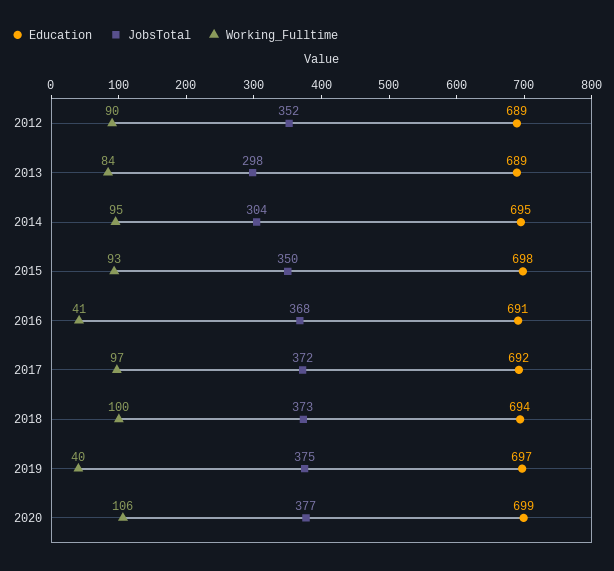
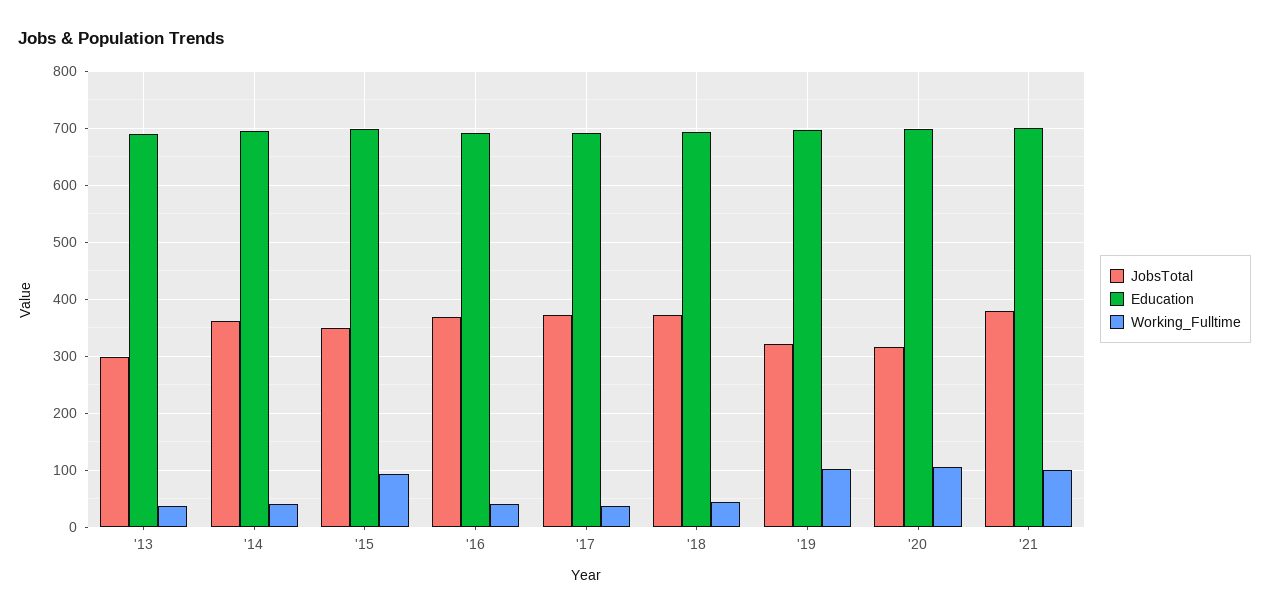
Education, 2012: 689 -> none
JobsTotal, 2012: 352 -> none
Working_Fulltime, 2012: 90 -> none
Working_Fulltime, 2013: 84 -> 40
JobsTotal, 2014: 304 -> 360
Working_Fulltime, 2014: 95 -> 40
Working_Fulltime, 2017: 97 -> 40
Working_Fulltime, 2018: 100 -> 40
JobsTotal, 2019: 375 -> 320
Working_Fulltime, 2019: 40 -> 100
JobsTotal, 2020: 377 -> 320
JobsTotal, '21: none -> 380
Education, '21: none -> 700
Working_Fulltime, '21: none -> 100

